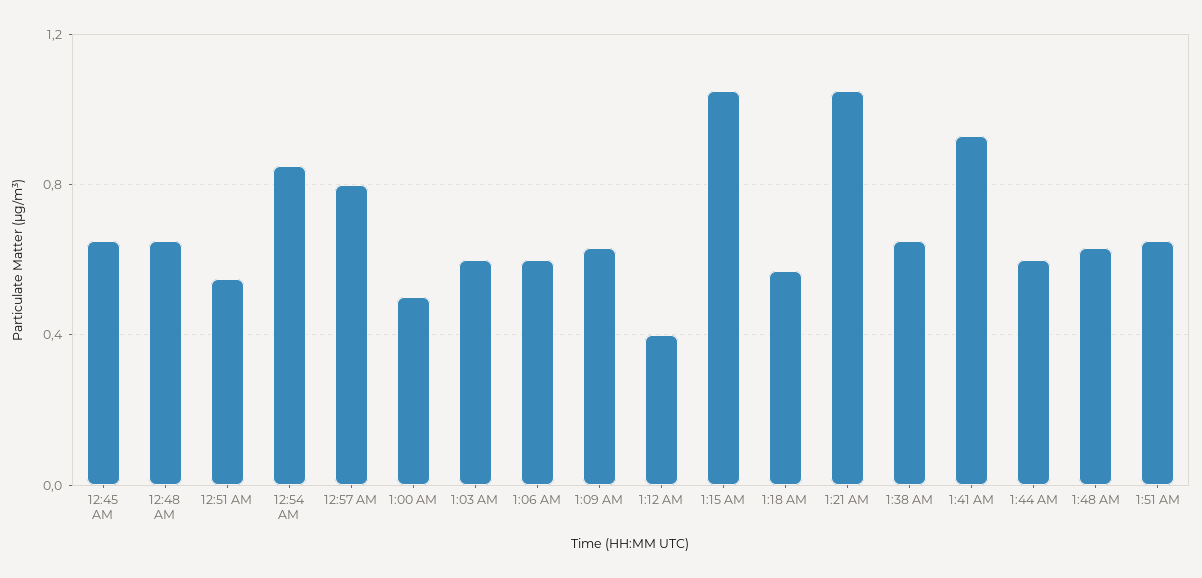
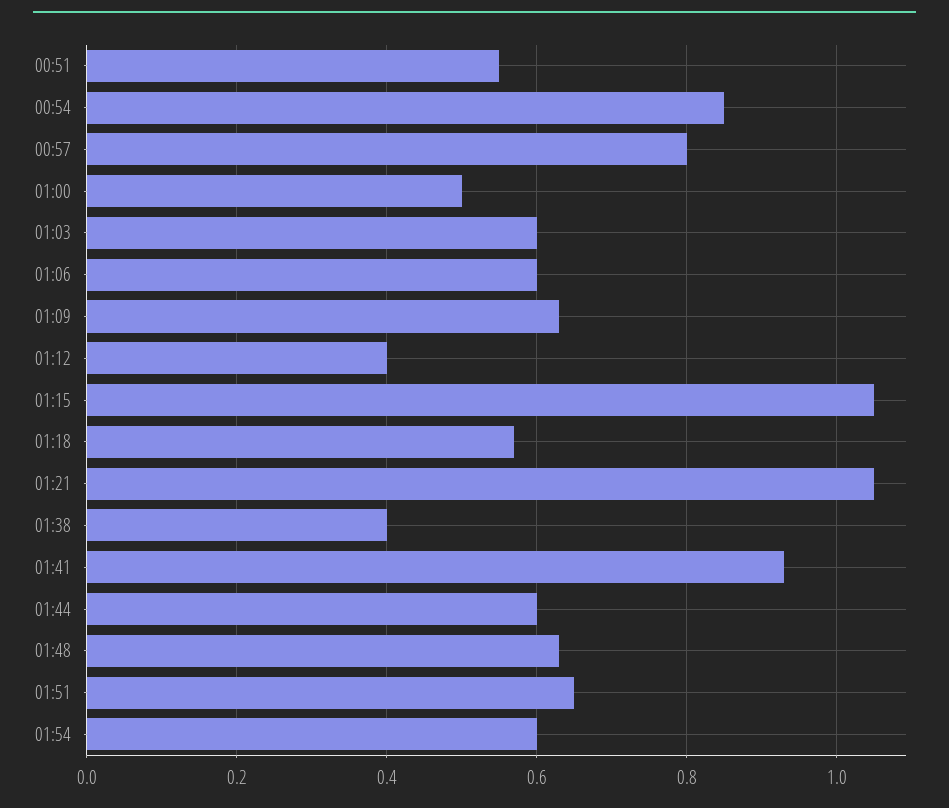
12:45 AM: 0.65 -> none
12:48 AM: 0.65 -> none
1:38 AM: 0.65 -> 0.4
01:54: none -> 0.6

